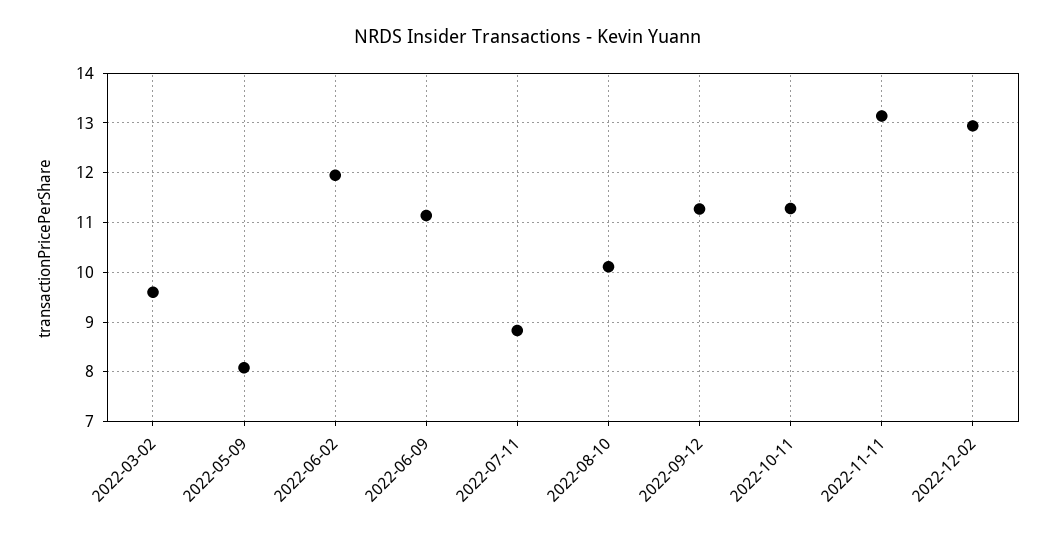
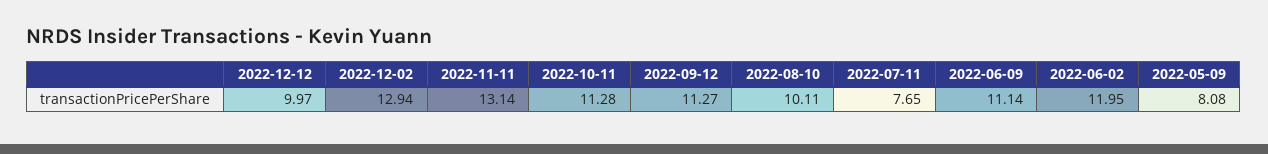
2022-03-02: 9.6 -> none
2022-07-11: 8.8 -> 7.65
2022-12-12: none -> 9.97

